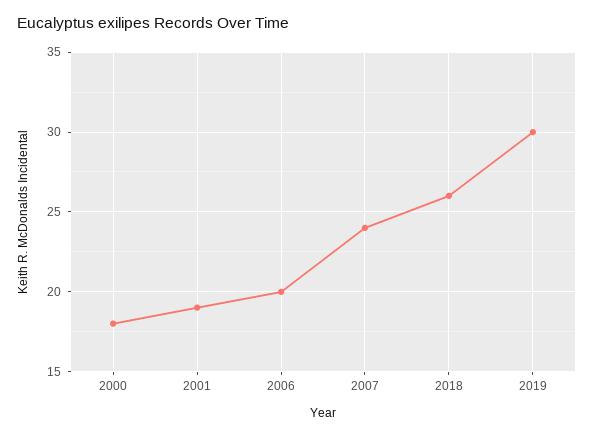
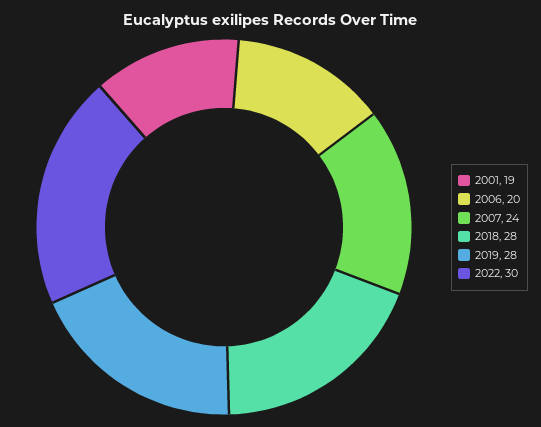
2000: 18 -> none
2018: 26 -> 28
2019: 30 -> 28
2022: none -> 30

